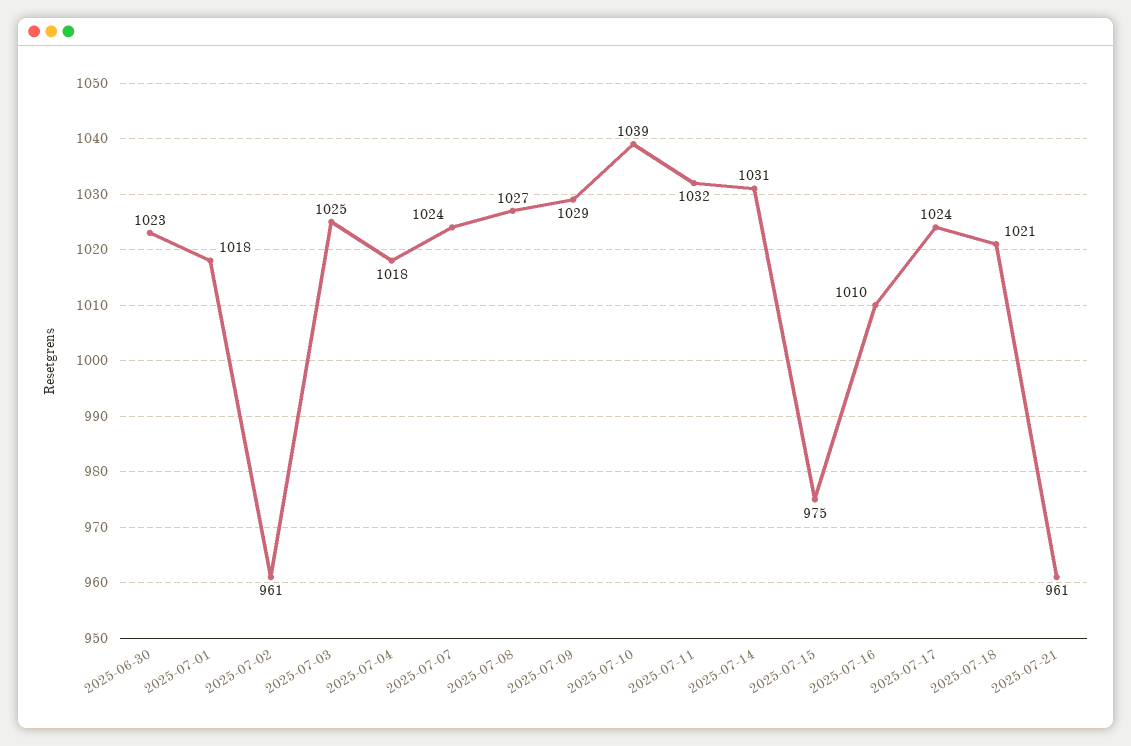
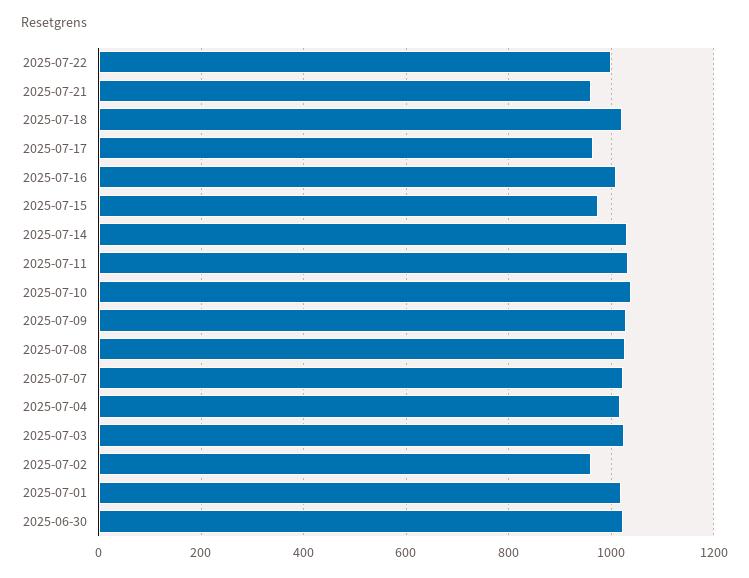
2025-07-17: 1024 -> 960
2025-07-22: none -> 1000

